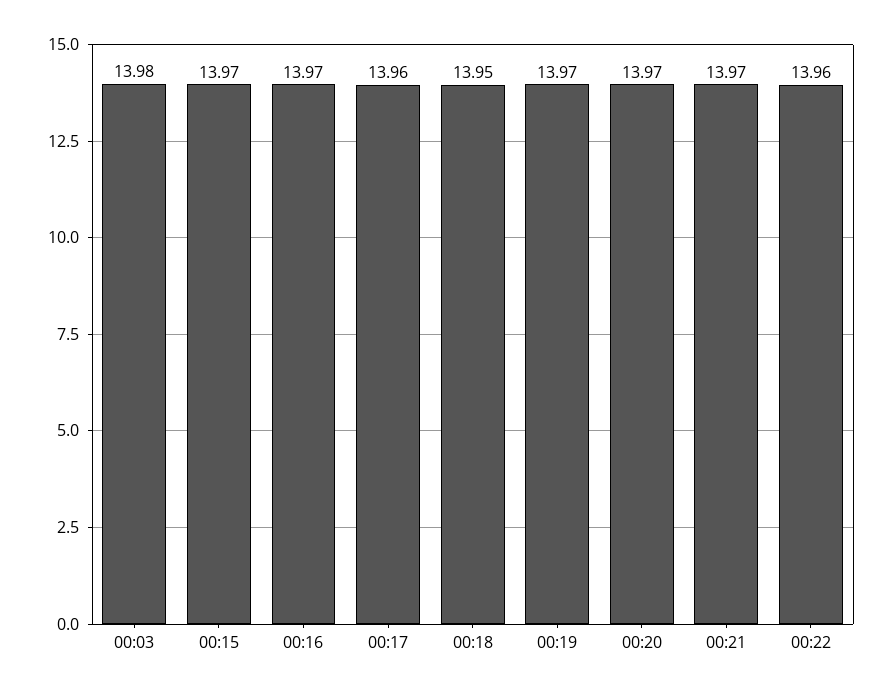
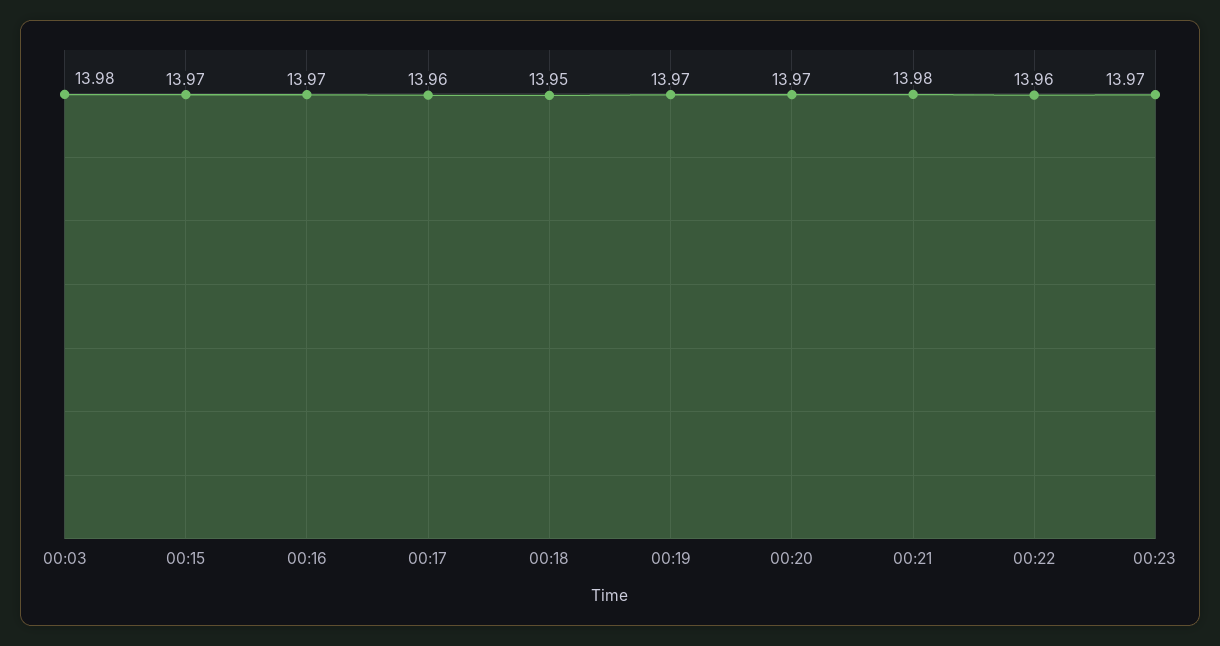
00:21: 13.97 -> 13.98
00:23: none -> 13.97

